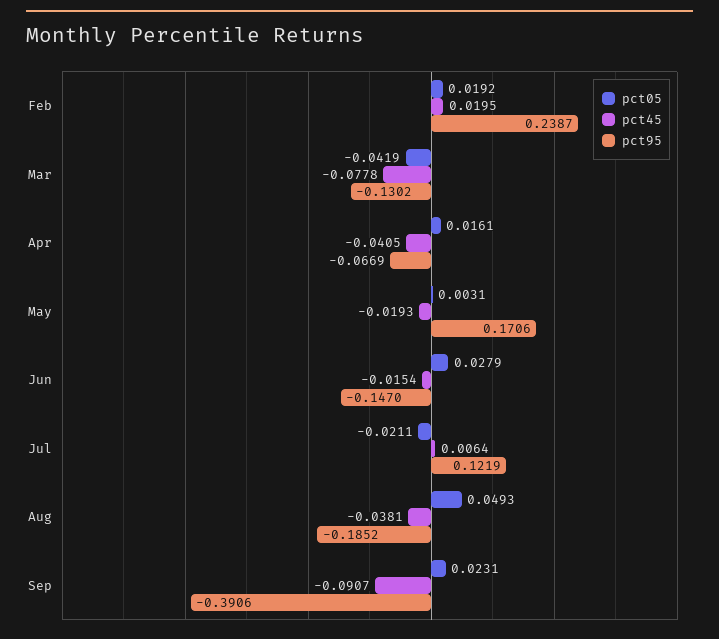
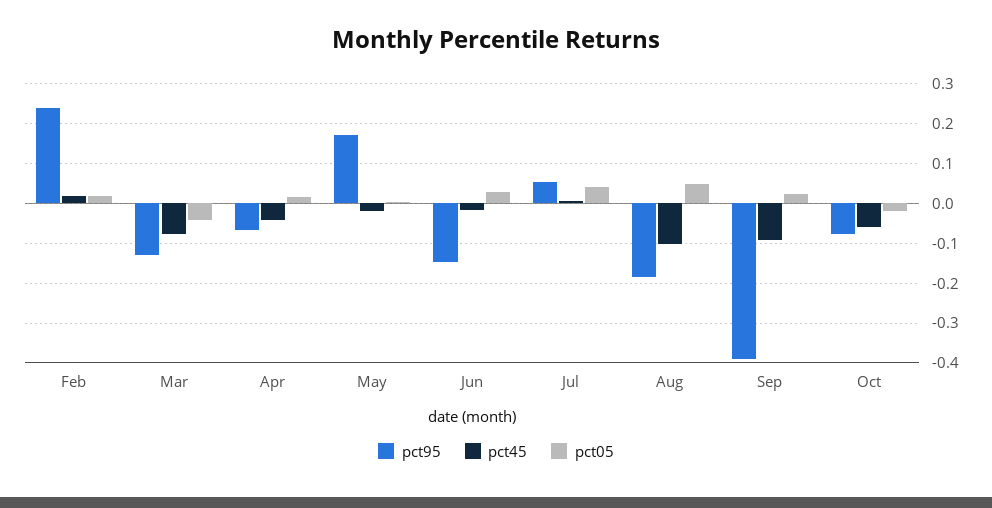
pct05, Jul: -0.0211 -> 0.04
pct95, Jul: 0.1219 -> 0.06
pct45, Aug: -0.0381 -> -0.1
pct95, Oct: none -> -0.08
pct45, Oct: none -> -0.06
pct05, Oct: none -> -0.02

